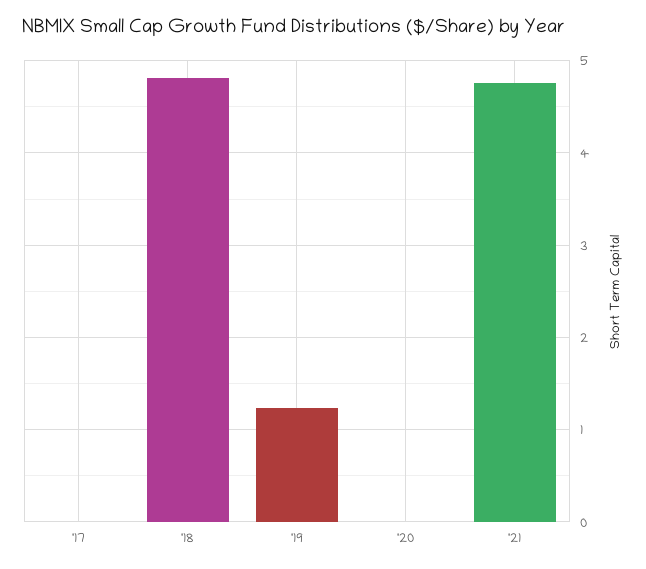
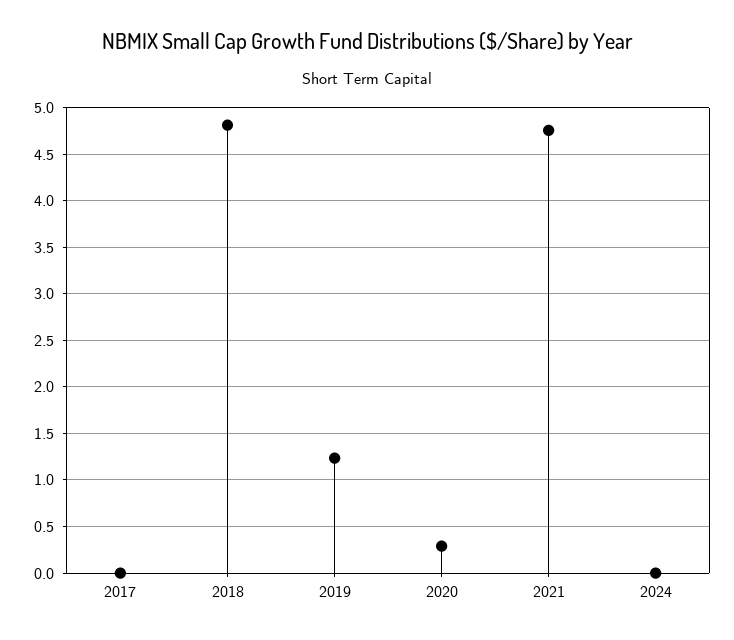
'20: 0 -> 0.3
2024: none -> 0

